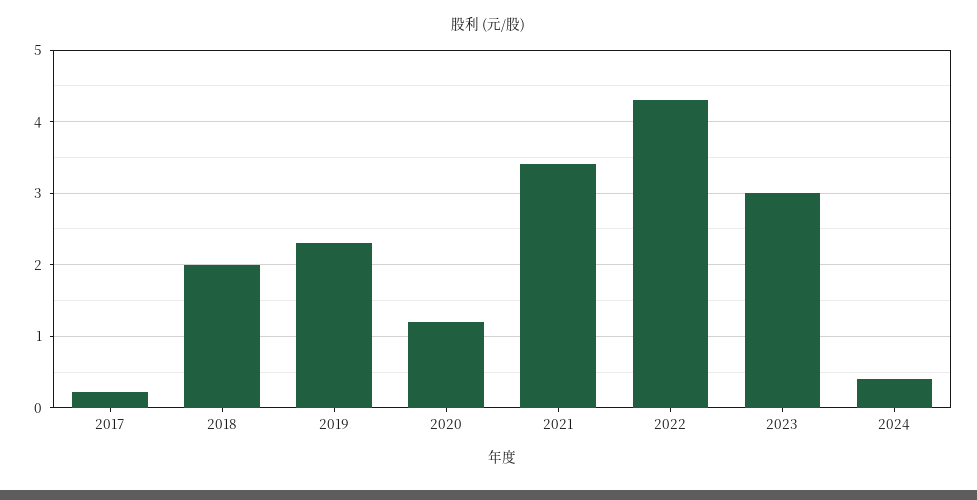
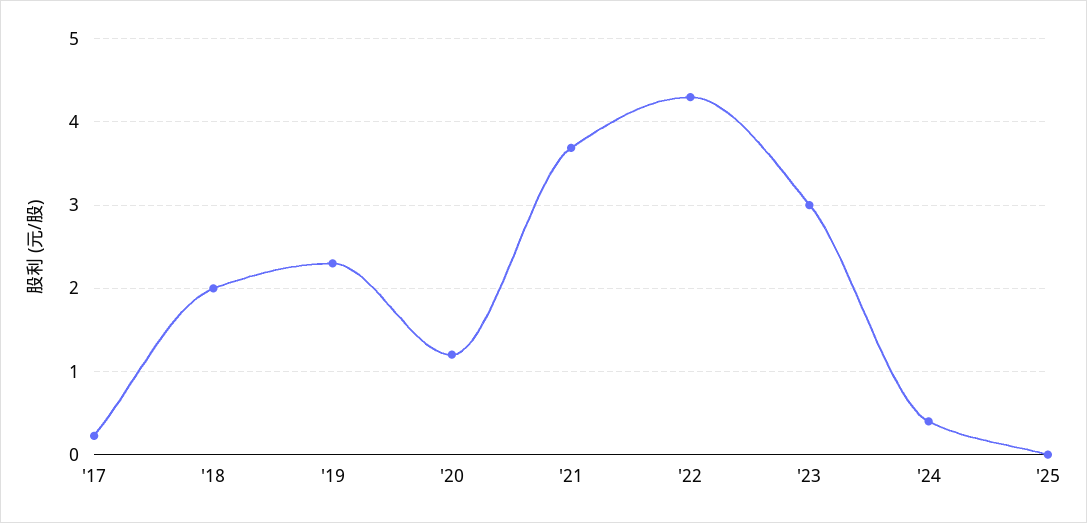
2021: 3.4 -> 3.7
'25: none -> 0

